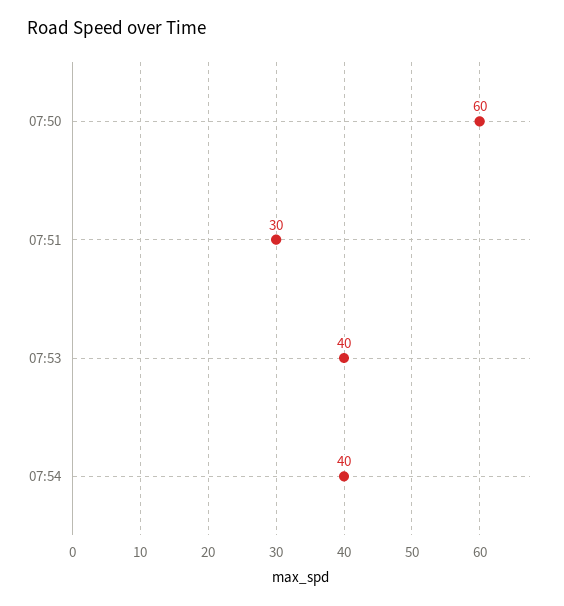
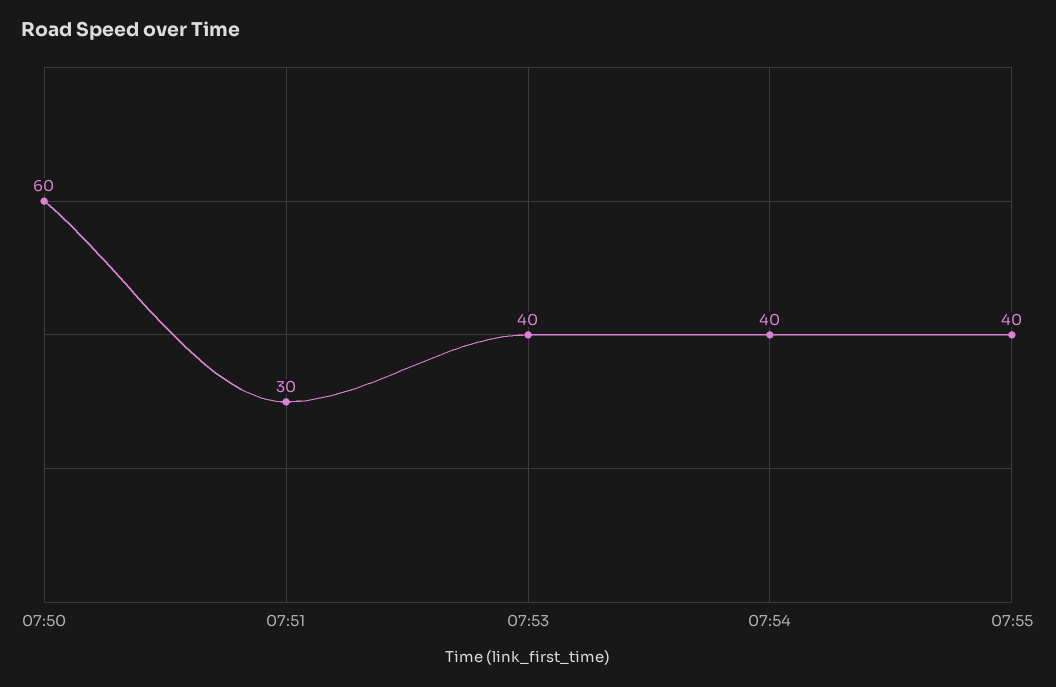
07:55: none -> 40

